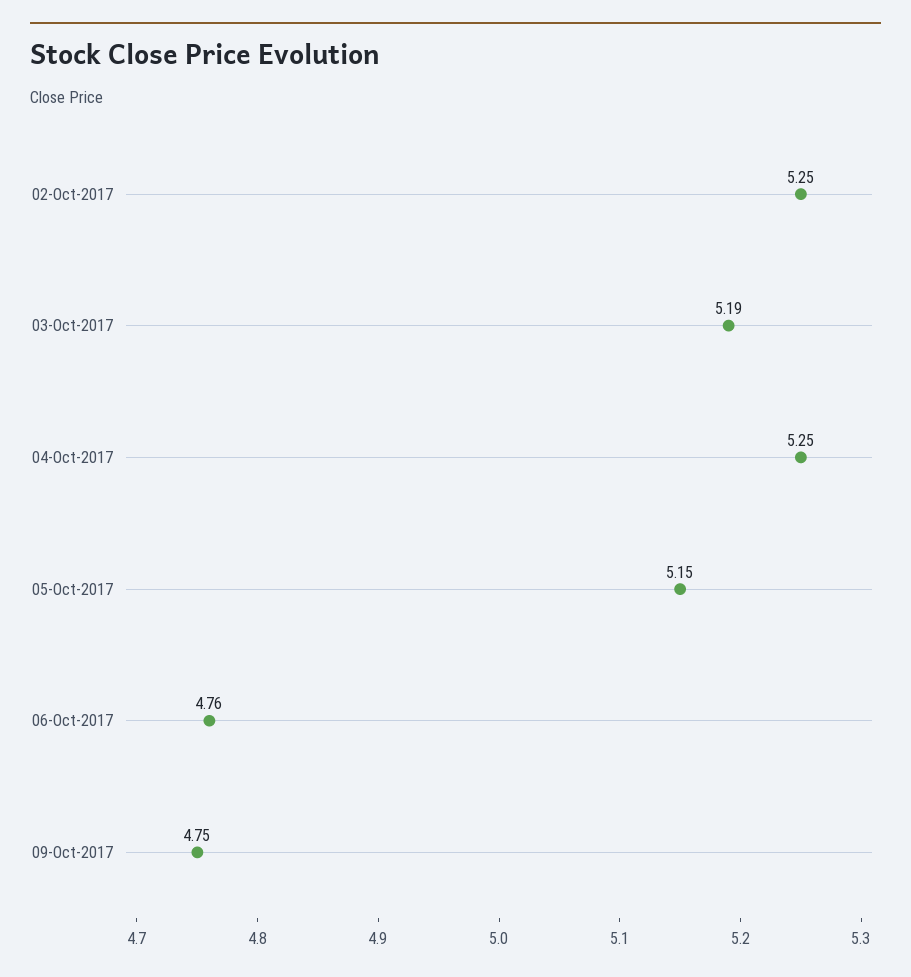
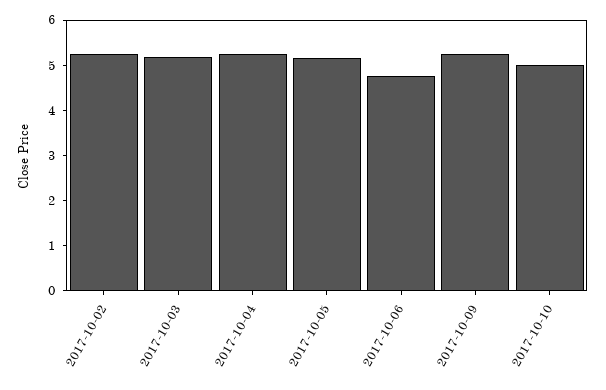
09-Oct-2017: 4.75 -> 5.2
2017-10-10: none -> 5

